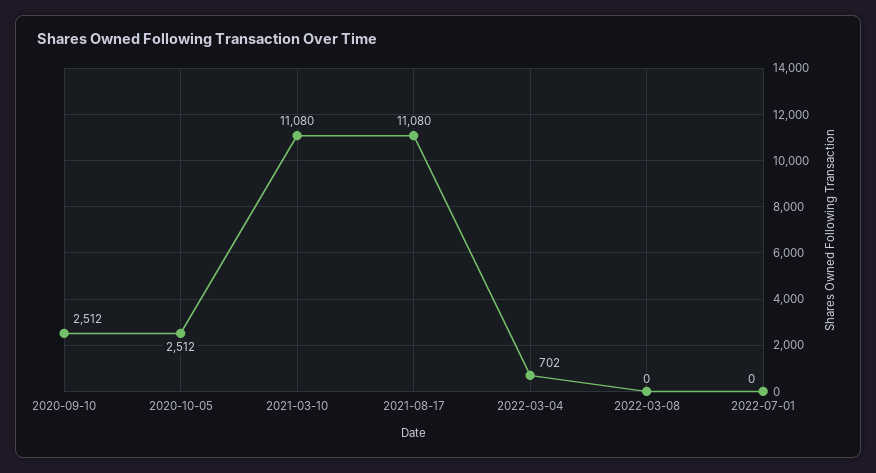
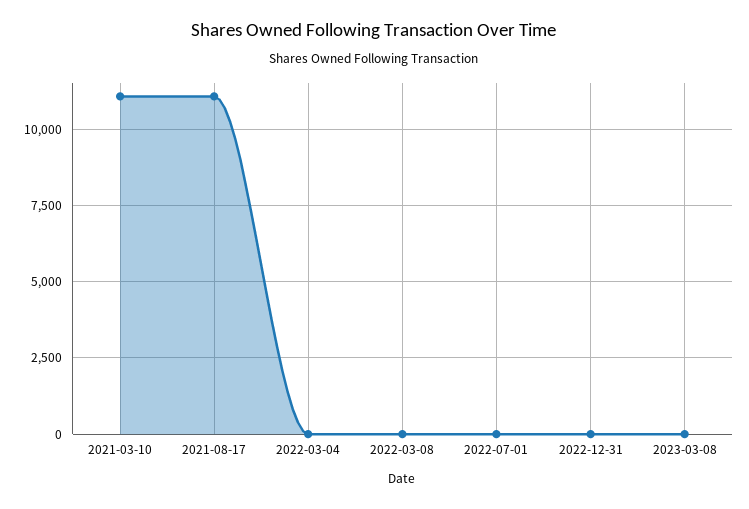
2020-09-10: 2512 -> none
2020-10-05: 2512 -> none
2022-03-04: 702 -> 0
2022-12-31: none -> 0
2023-03-08: none -> 0

